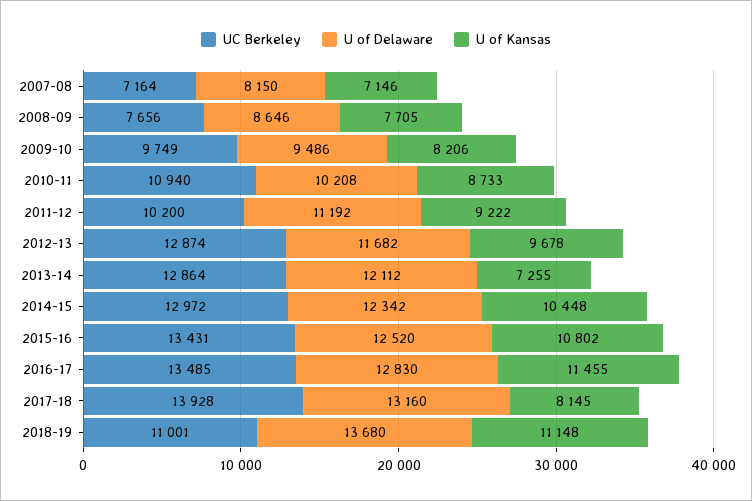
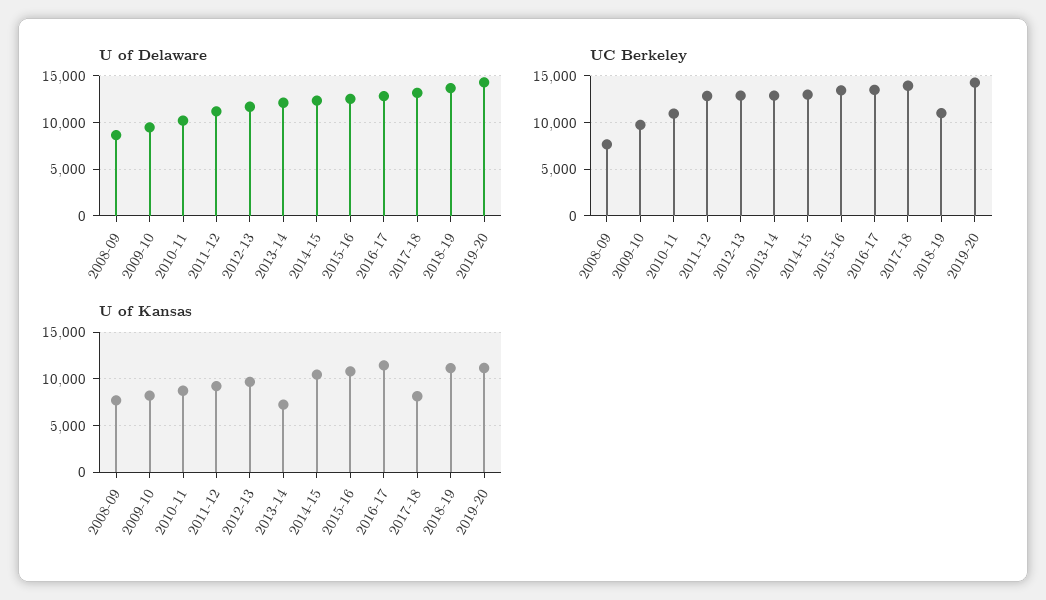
UC Berkeley, 2007-08: 7164 -> none
U of Delaware, 2007-08: 8150 -> none
U of Kansas, 2007-08: 7146 -> none
UC Berkeley, 2011-12: 10200 -> 13000
U of Delaware, 2019-20: none -> 14000
UC Berkeley, 2019-20: none -> 14000
U of Kansas, 2019-20: none -> 11000

